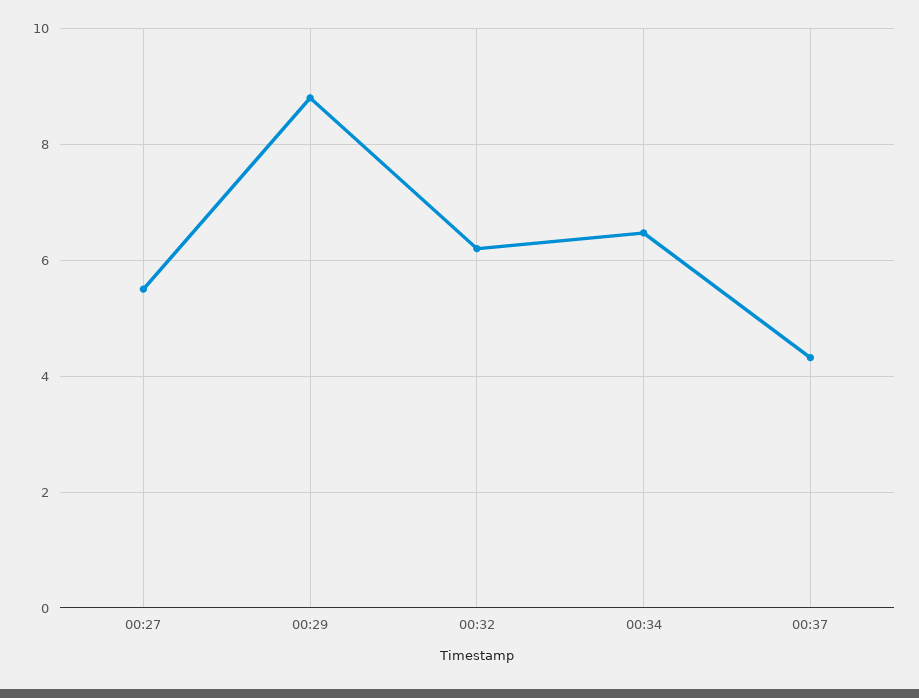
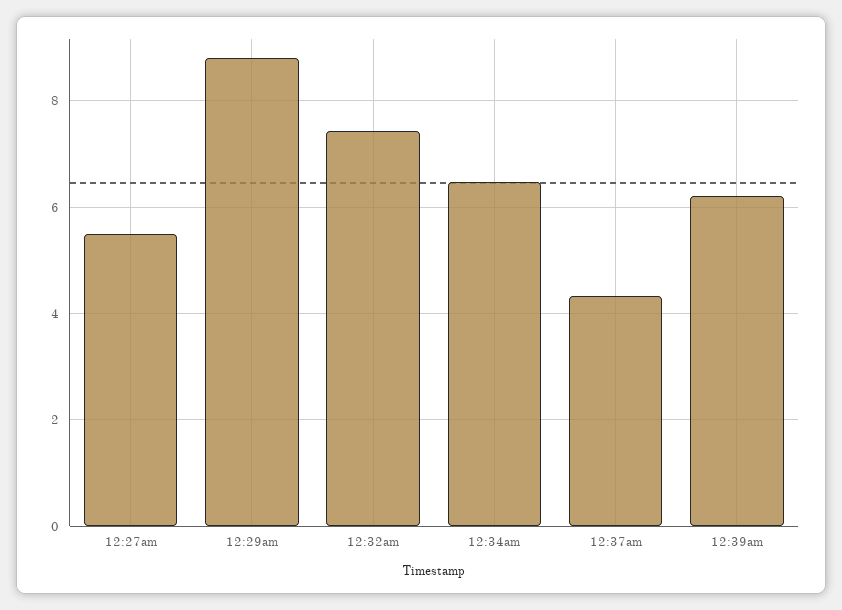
00:32: 6.2 -> 7.4
12:39am: none -> 6.2

